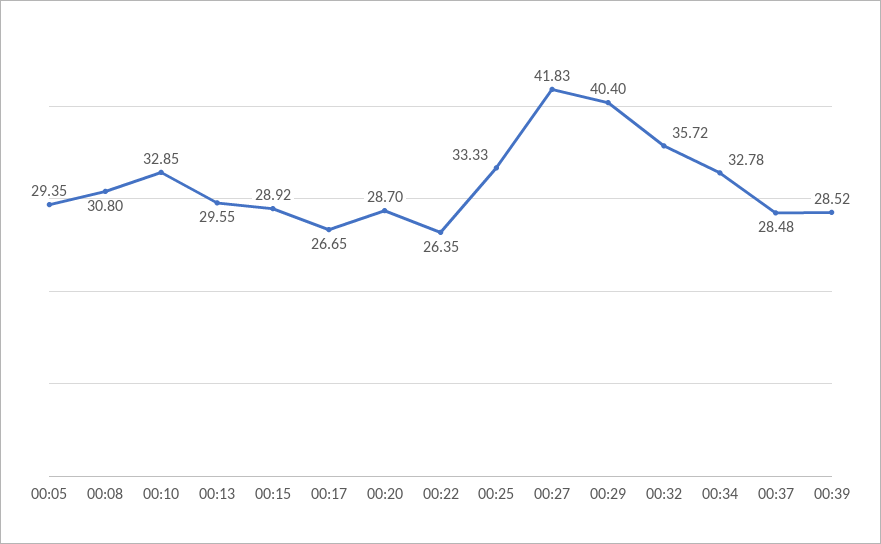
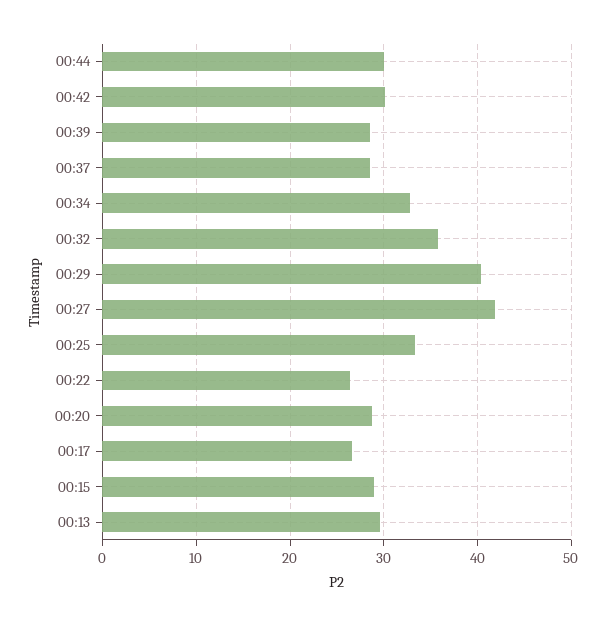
00:05: 29.35 -> none
00:08: 30.8 -> none
00:10: 32.85 -> none
00:44: none -> 30
00:42: none -> 30

